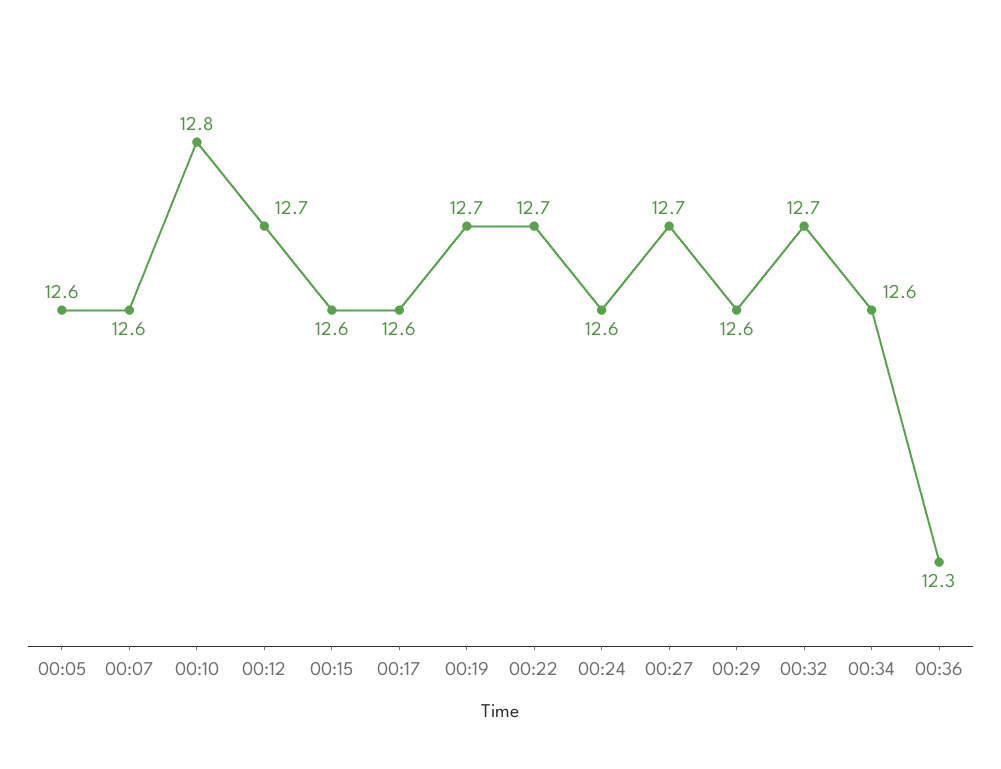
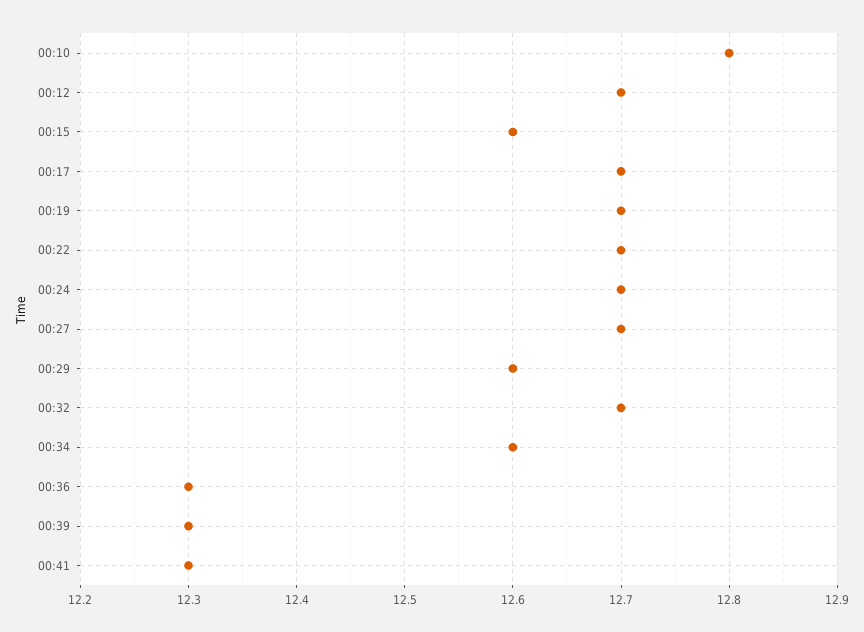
00:05: 12.6 -> none
00:07: 12.6 -> none
00:17: 12.6 -> 12.7
00:24: 12.6 -> 12.7
00:39: none -> 12.3
00:41: none -> 12.3

